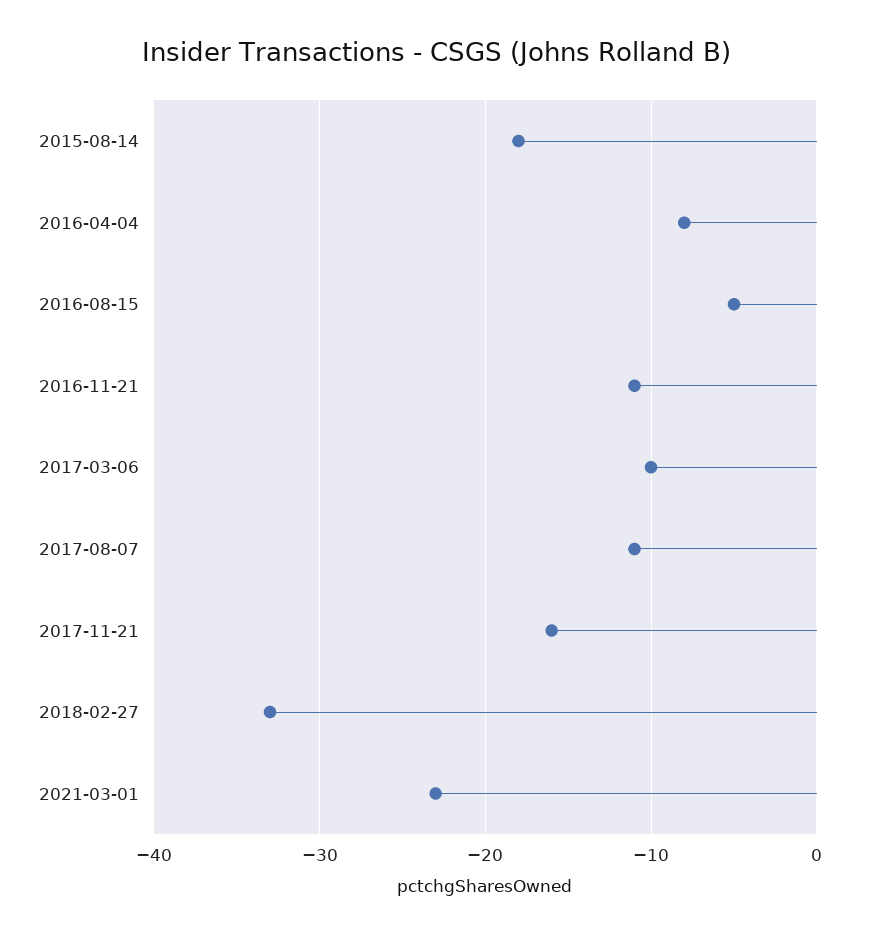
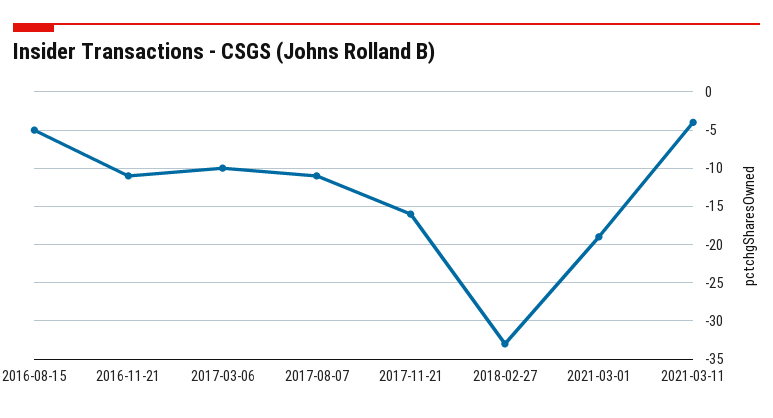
2015-08-14: -18 -> none
2016-04-04: -8 -> none
2021-03-01: -23 -> -19
2021-03-11: none -> -4

